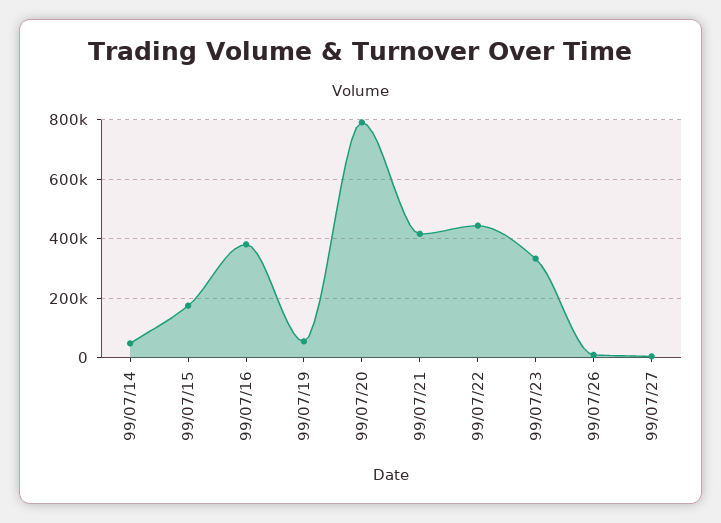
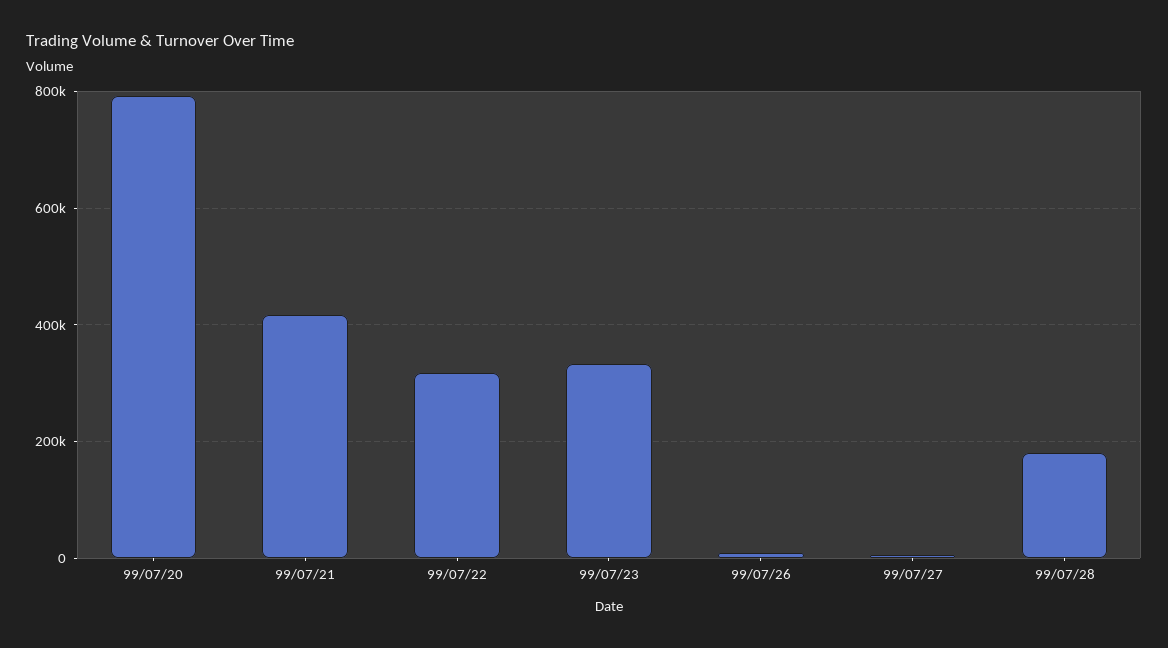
99/07/14: 50000 -> none
99/07/15: 175000 -> none
99/07/16: 375000 -> none
99/07/19: 50000 -> none
99/07/22: 450000 -> 320000
99/07/28: none -> 180000

